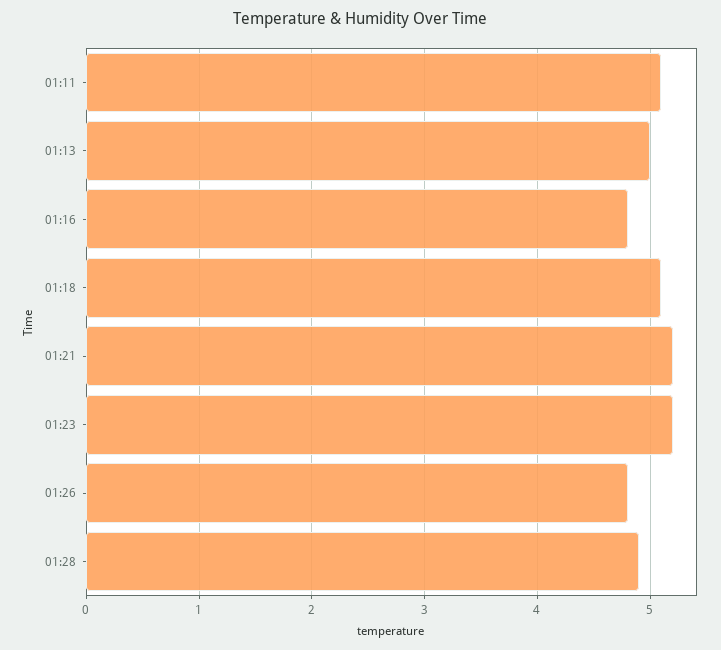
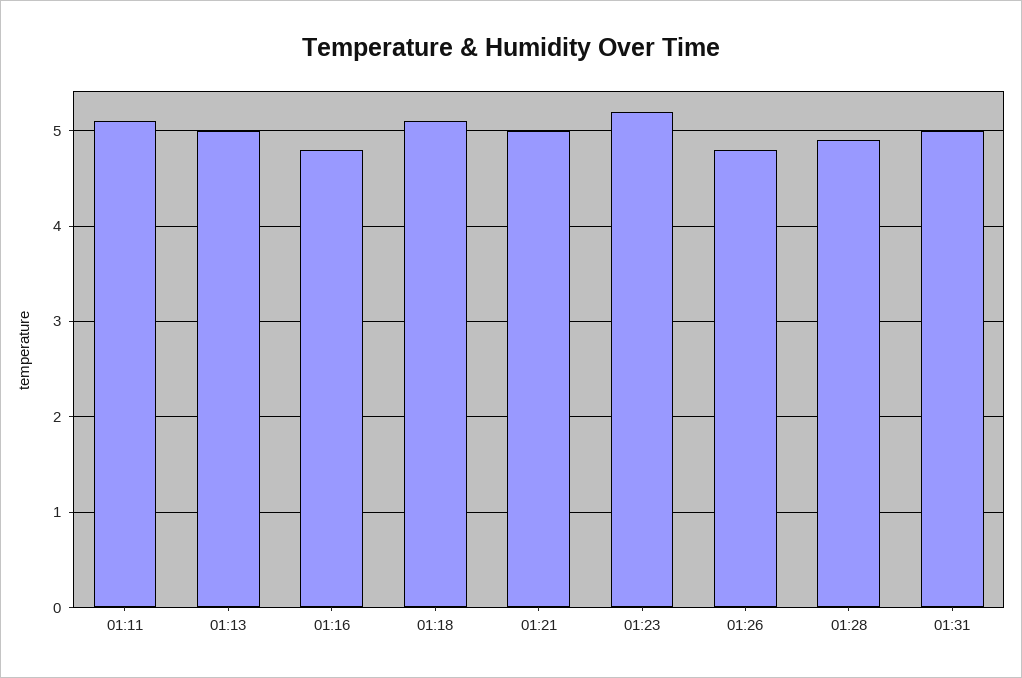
01:21: 5.2 -> 5
01:31: none -> 5

